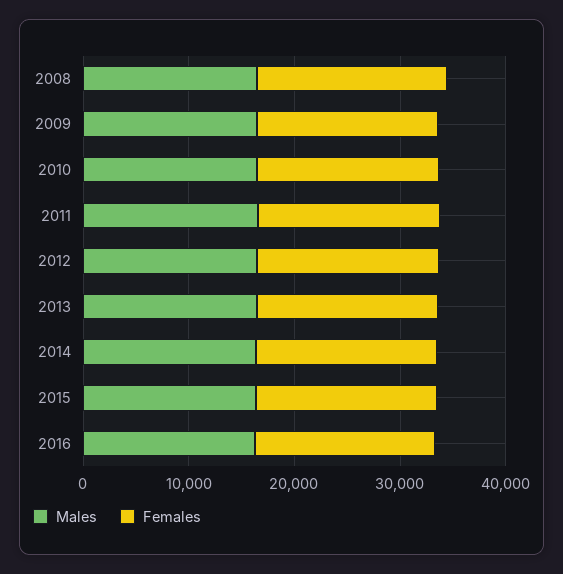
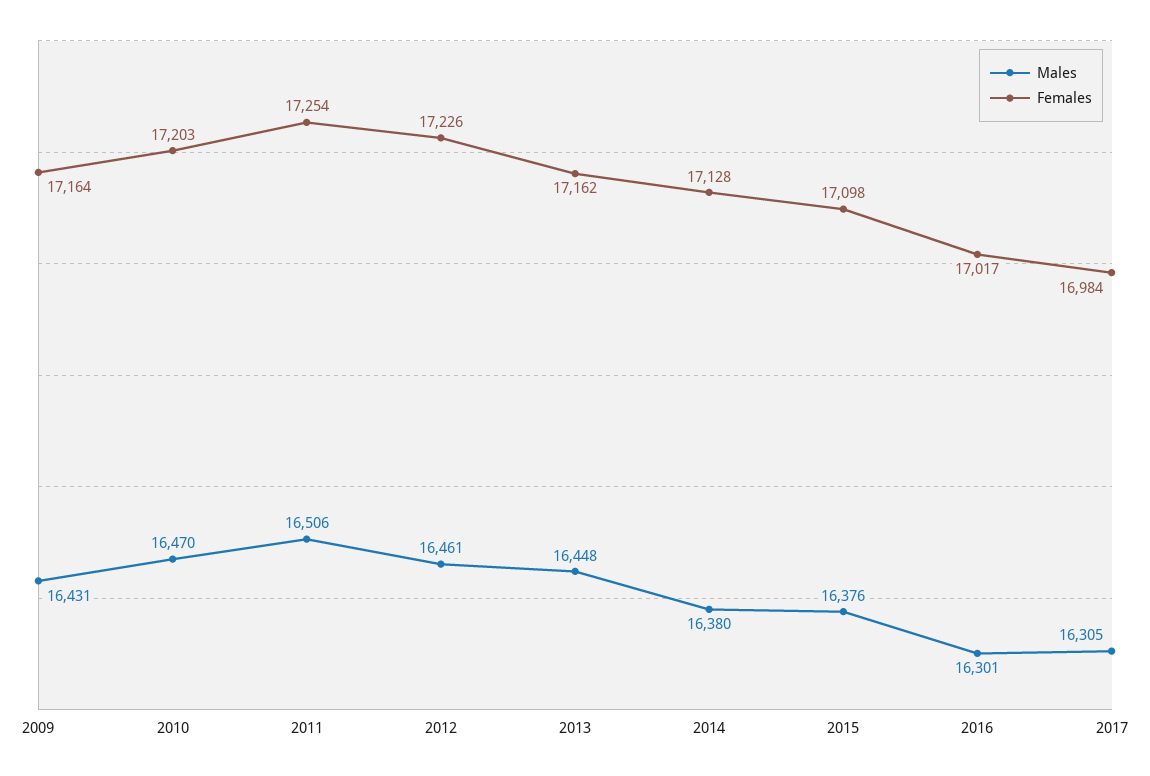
Males, 2008: 16000 -> none
Females, 2008: 18000 -> none
Males, 2017: none -> 16305
Females, 2017: none -> 16984

